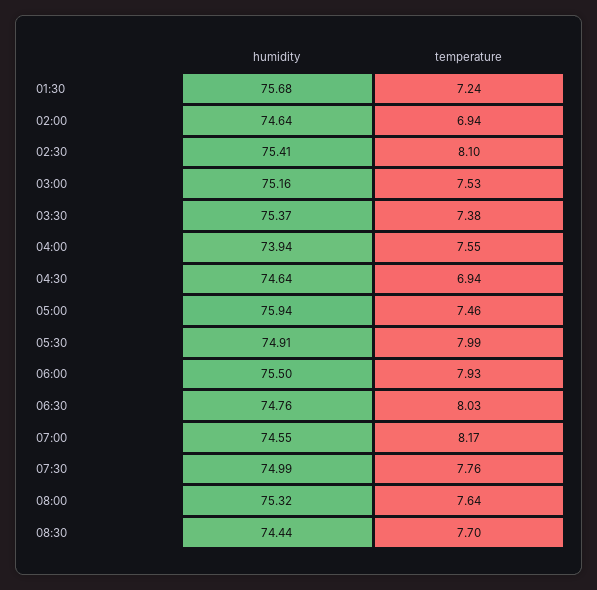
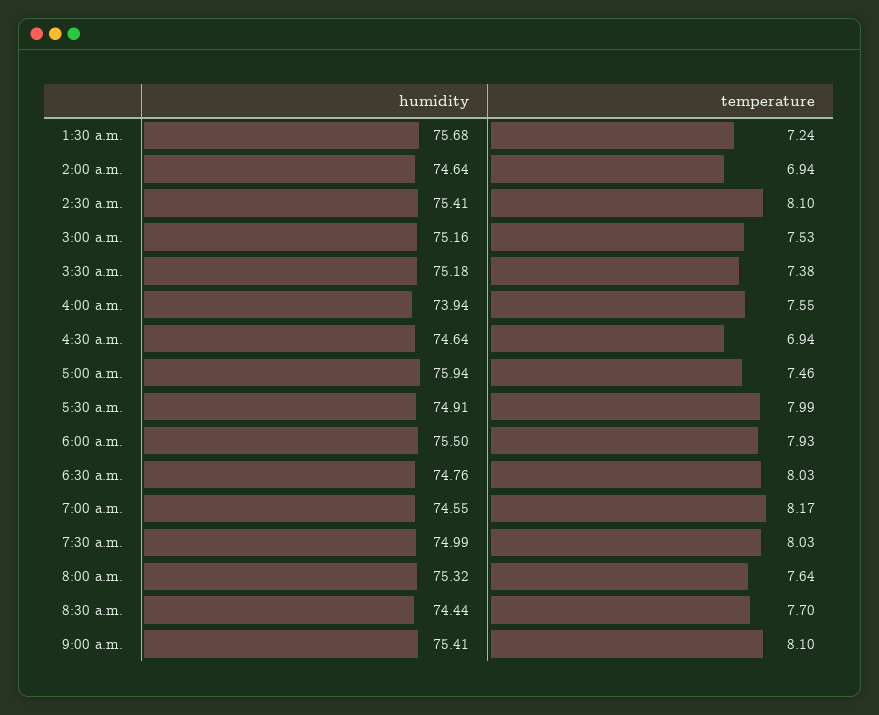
humidity, 03:30: 75.37 -> 75.18
temperature, 07:30: 7.76 -> 8.03
humidity, 9:00 a.m.: none -> 75.41
temperature, 9:00 a.m.: none -> 8.1

